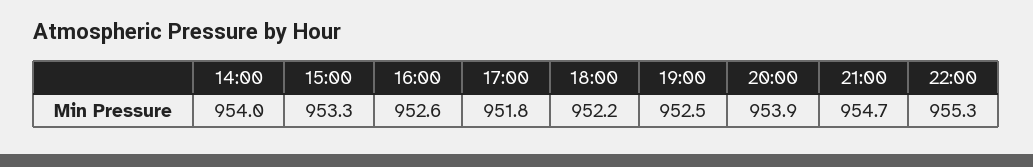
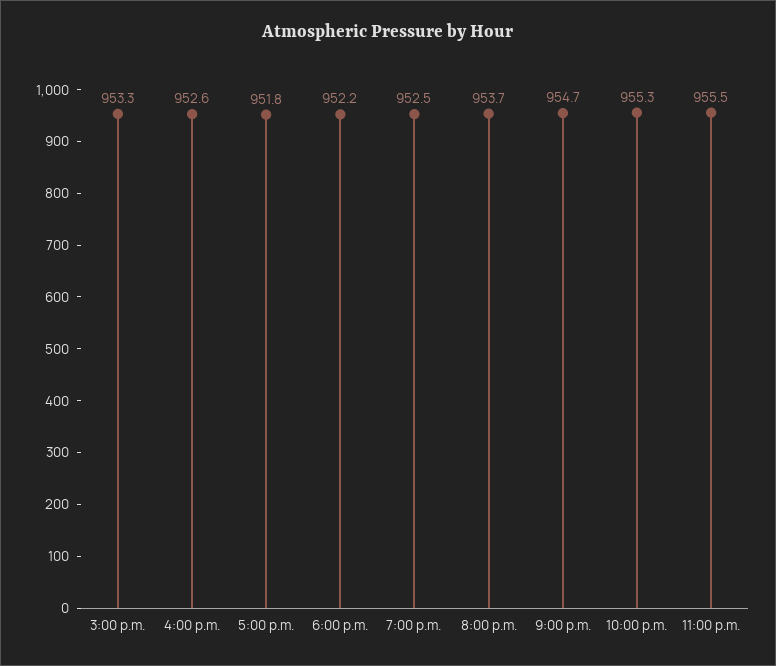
14:00: 954 -> none
20:00: 953.9 -> 953.7
11:00 p.m.: none -> 955.5

